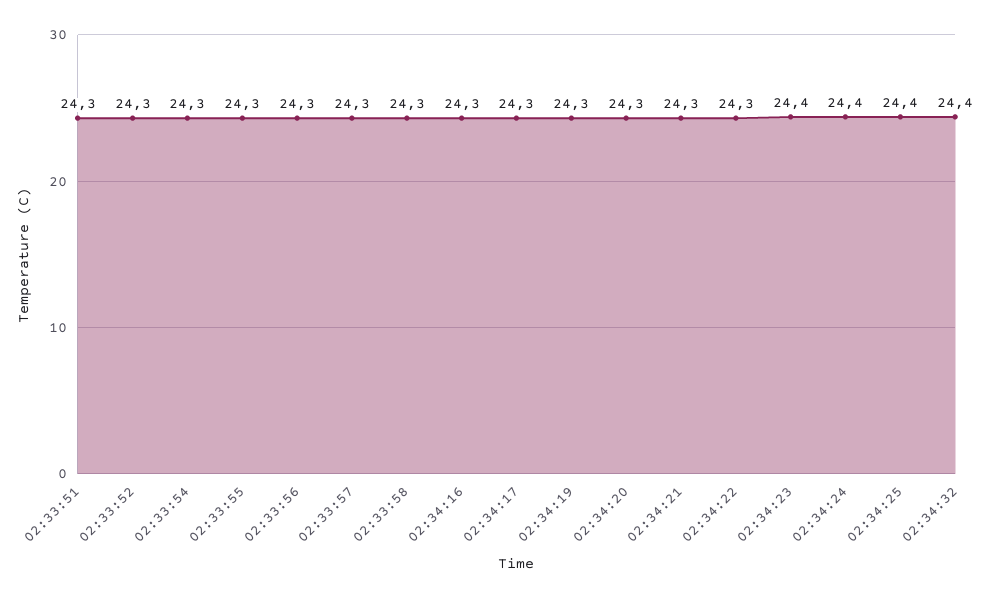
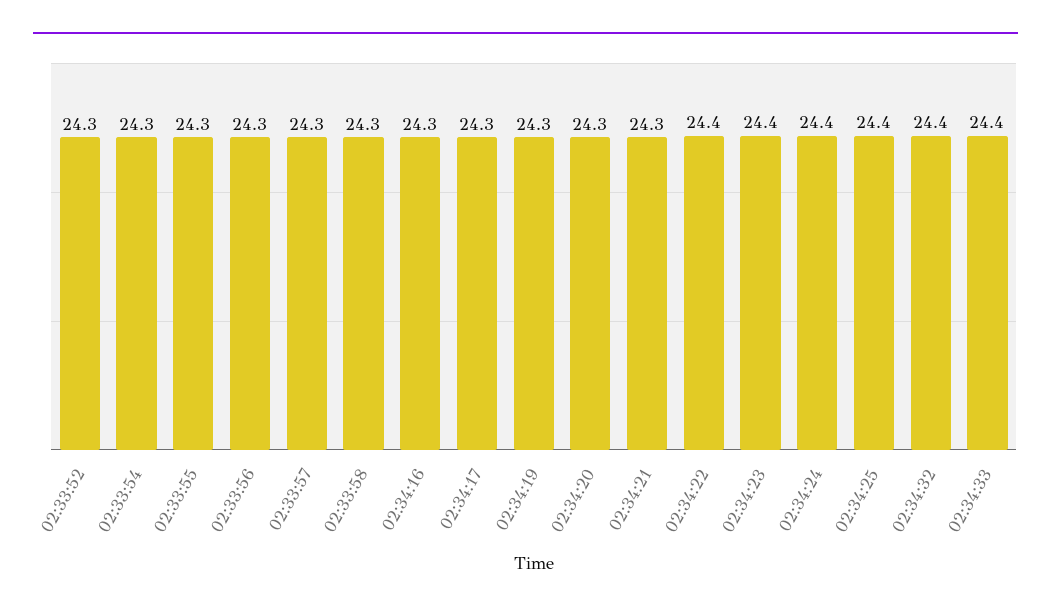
02:33:51: 24.3 -> none
02:34:22: 24.3 -> 24.4
02:34:33: none -> 24.4

